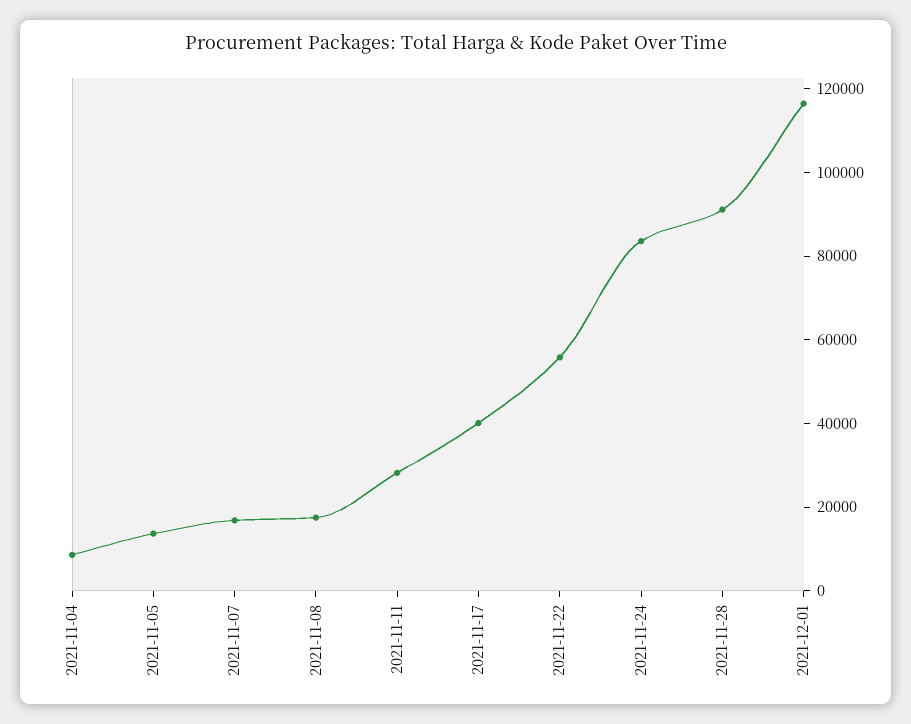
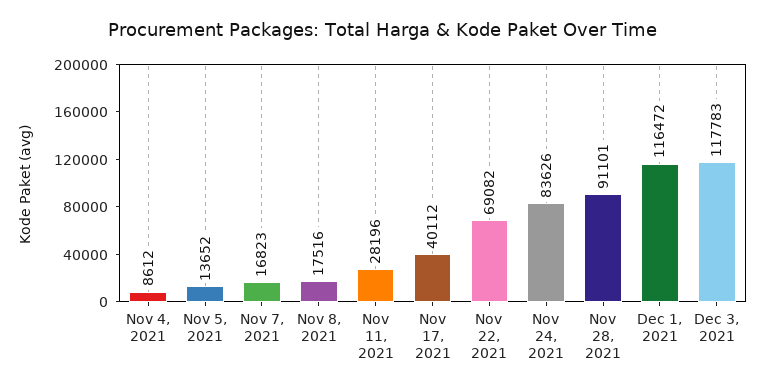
2021-11-22: 55000 -> 69082
Dec 3, 2021: none -> 117783

